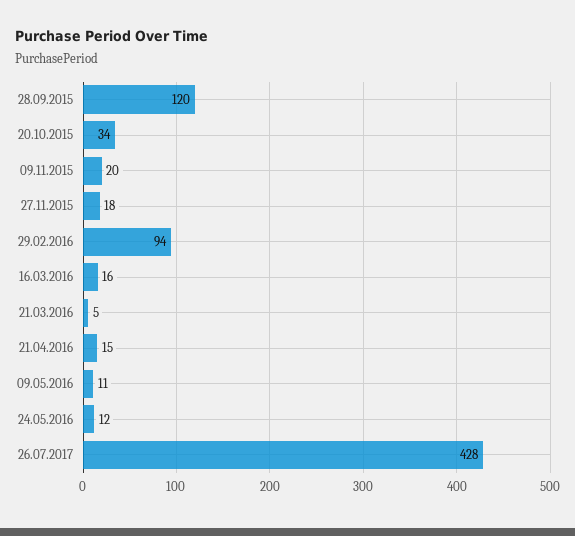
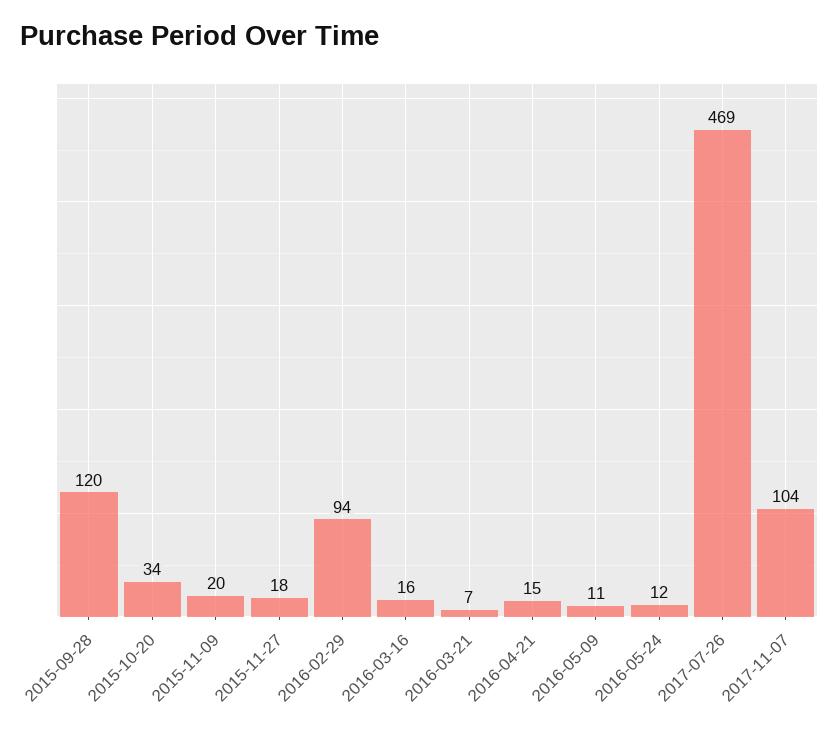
21.03.2016: 5 -> 7
26.07.2017: 428 -> 469
2017-11-07: none -> 104

